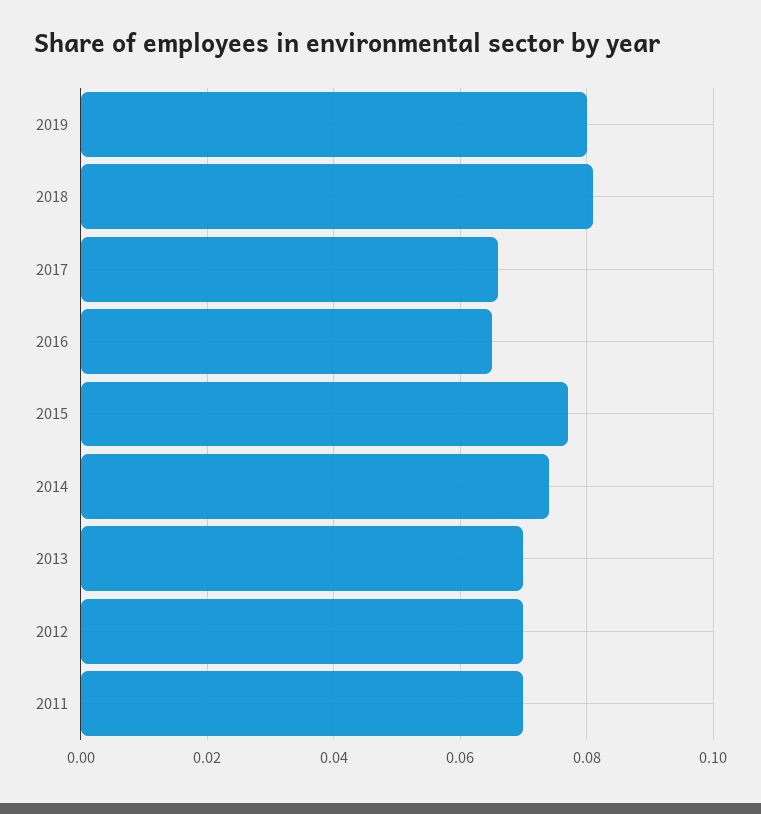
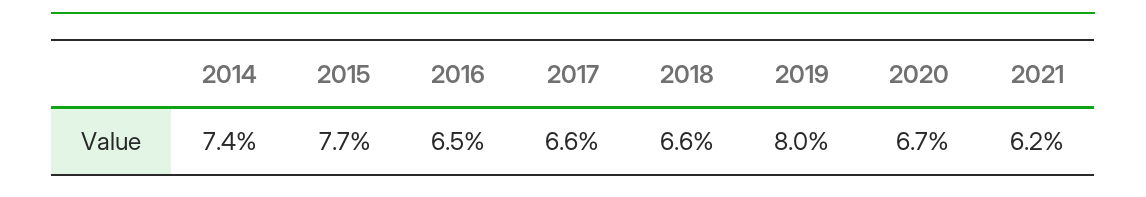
2018: 0.08 -> 0.066
2013: 0.07 -> none
2012: 0.07 -> none
2011: 0.07 -> none
2020: none -> 0.067
2021: none -> 0.062

